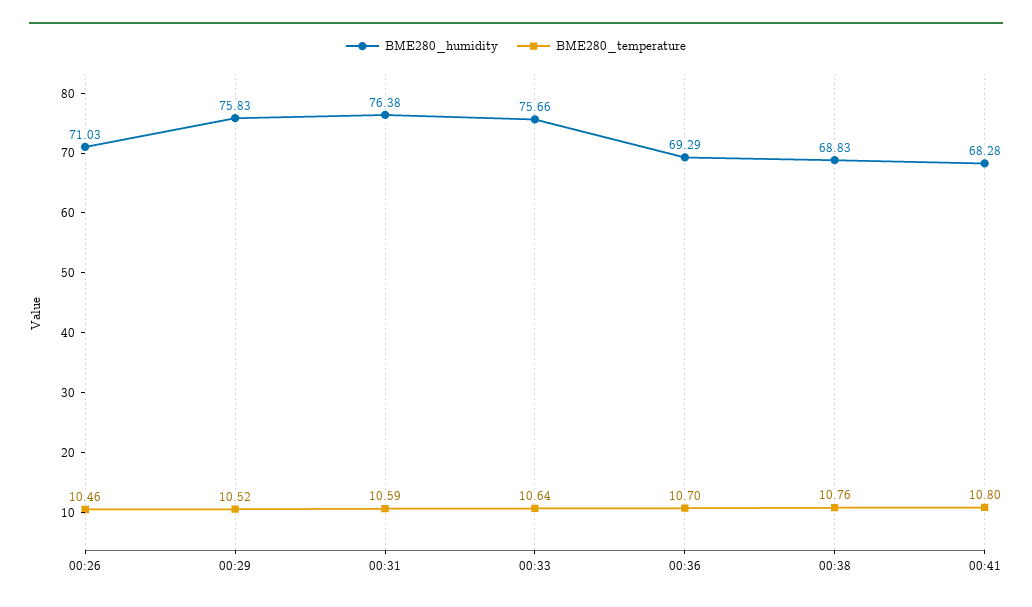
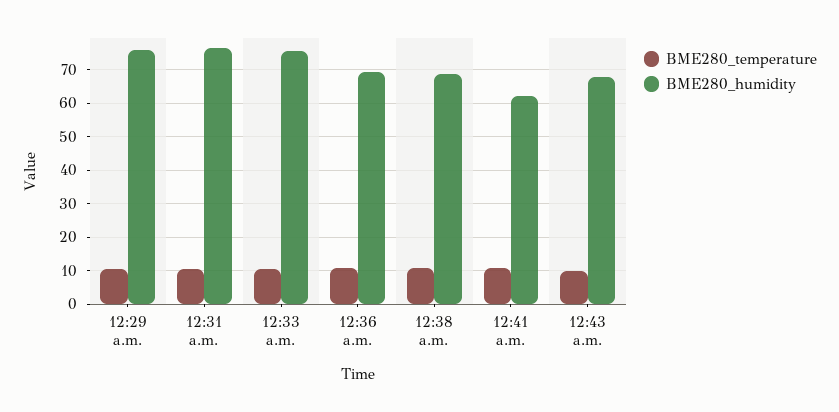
BME280_humidity, 00:26: 71.03 -> none
BME280_temperature, 00:26: 10.46 -> none
BME280_humidity, 00:41: 68.28 -> 62
BME280_temperature, 12:43 a.m.: none -> 10
BME280_humidity, 12:43 a.m.: none -> 68

